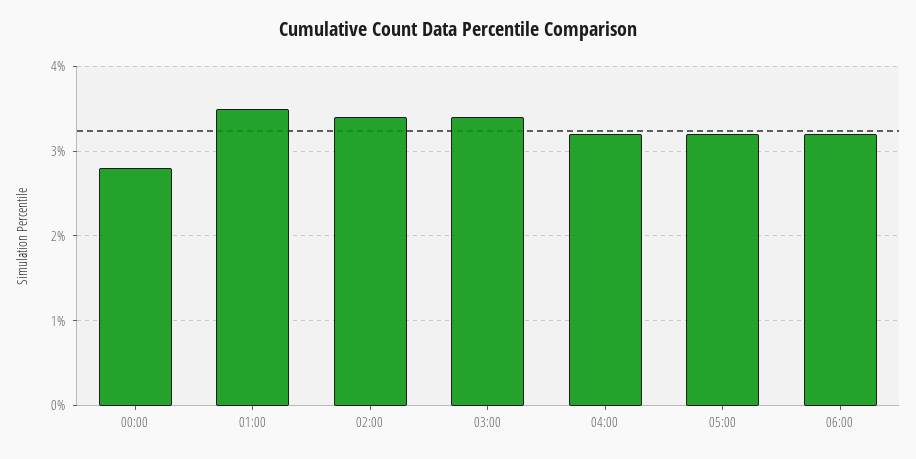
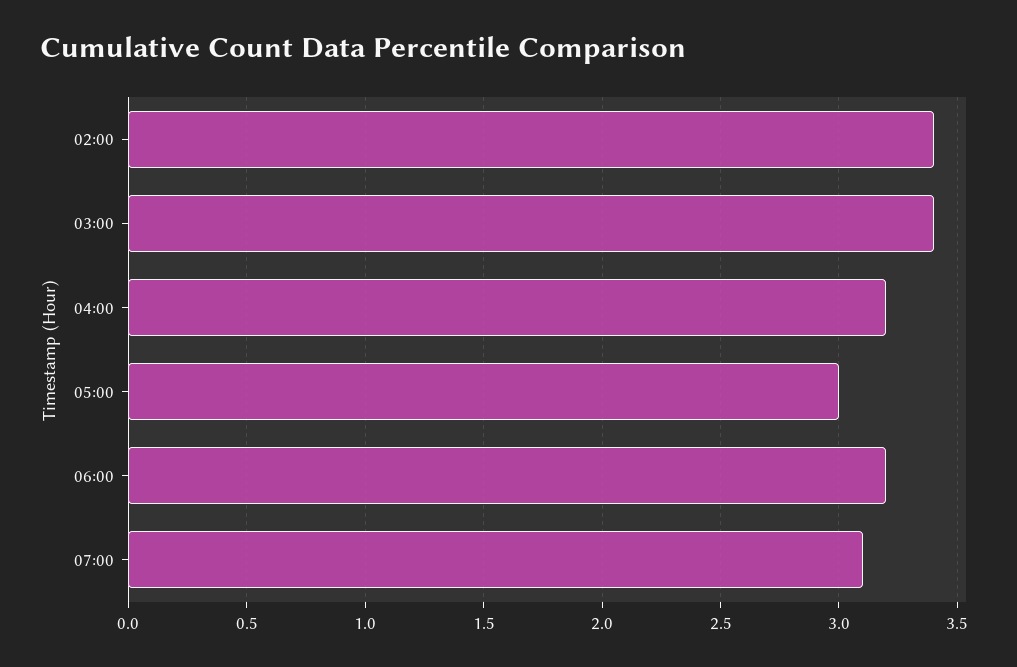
00:00: 2.8 -> none
01:00: 3.5 -> none
05:00: 3.2 -> 3
07:00: none -> 3.1

